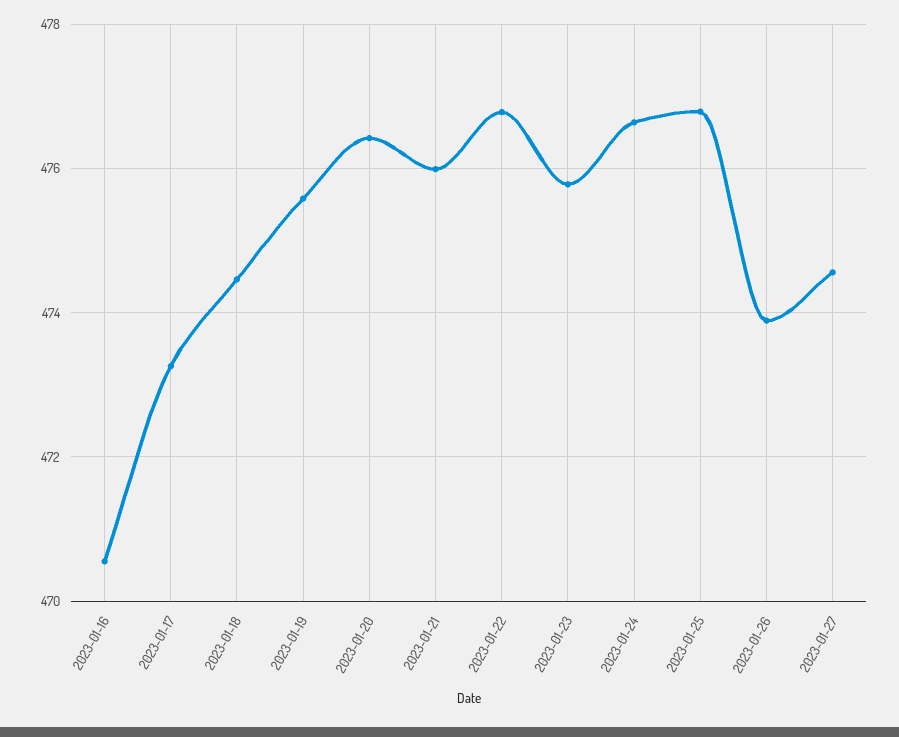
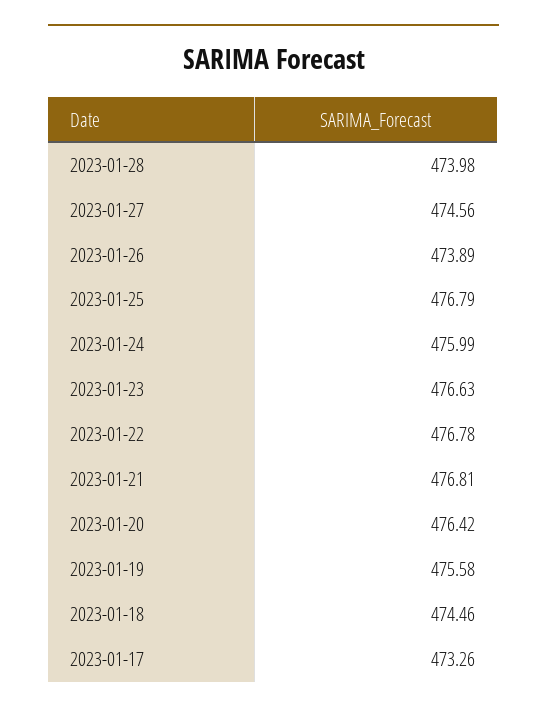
2023-01-16: 470.6 -> none
2023-01-21: 476 -> 476.81
2023-01-23: 475.8 -> 476.63
2023-01-24: 476.6 -> 475.99
2023-01-28: none -> 473.98

